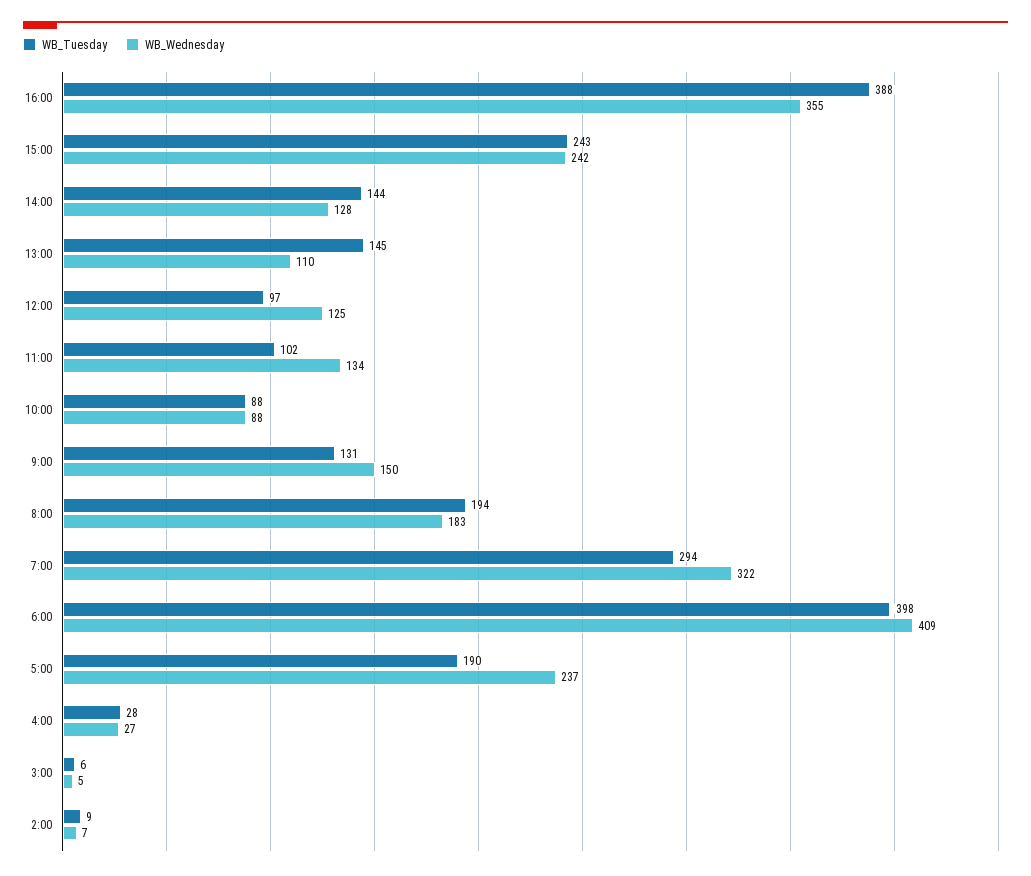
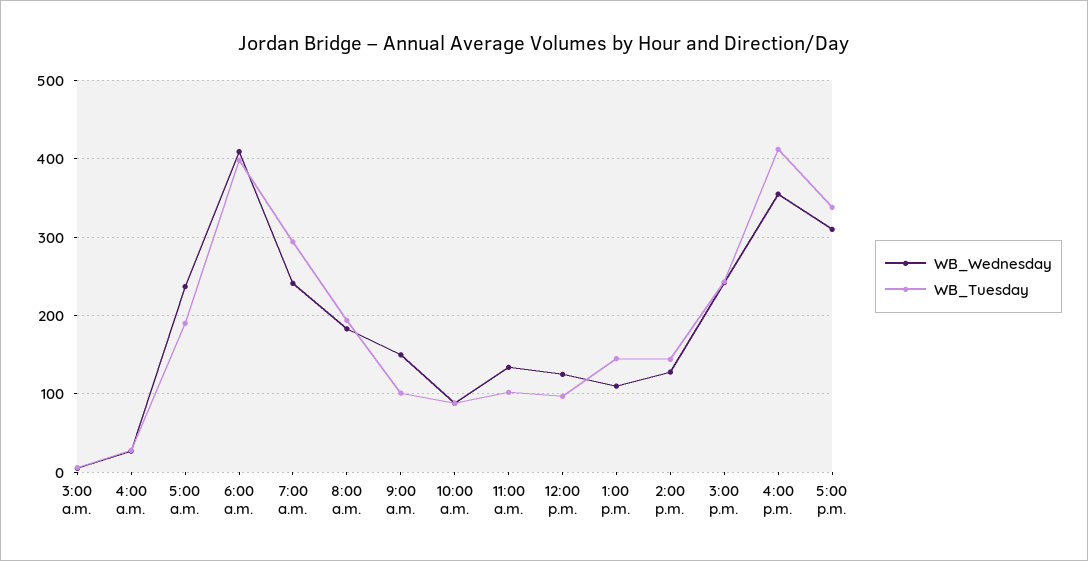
WB_Tuesday, 16:00: 388 -> 410
WB_Tuesday, 9:00: 131 -> 100
WB_Wednesday, 7:00: 322 -> 240
WB_Tuesday, 2:00: 9 -> none
WB_Wednesday, 2:00: 7 -> none
WB_Wednesday, 5:00 p.m.: none -> 310
WB_Tuesday, 5:00 p.m.: none -> 340

